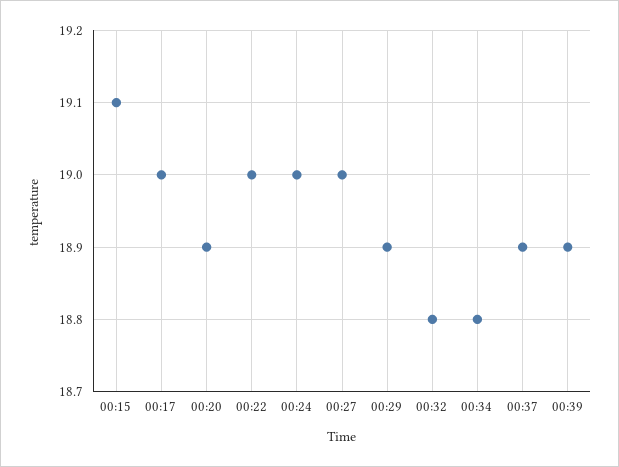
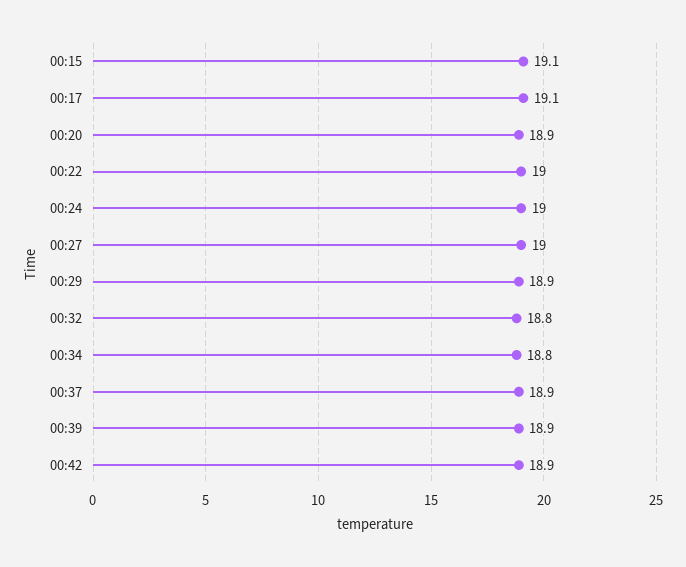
00:17: 19 -> 19.1
00:42: none -> 18.9

